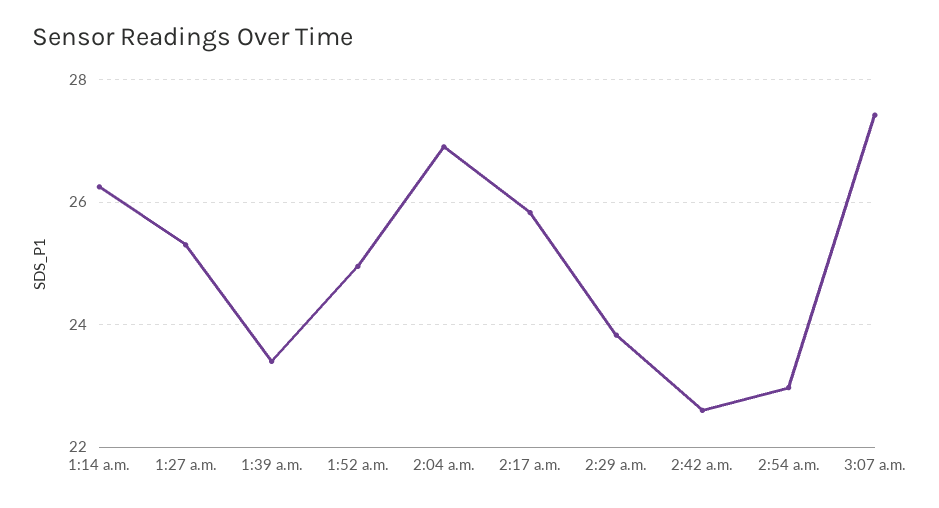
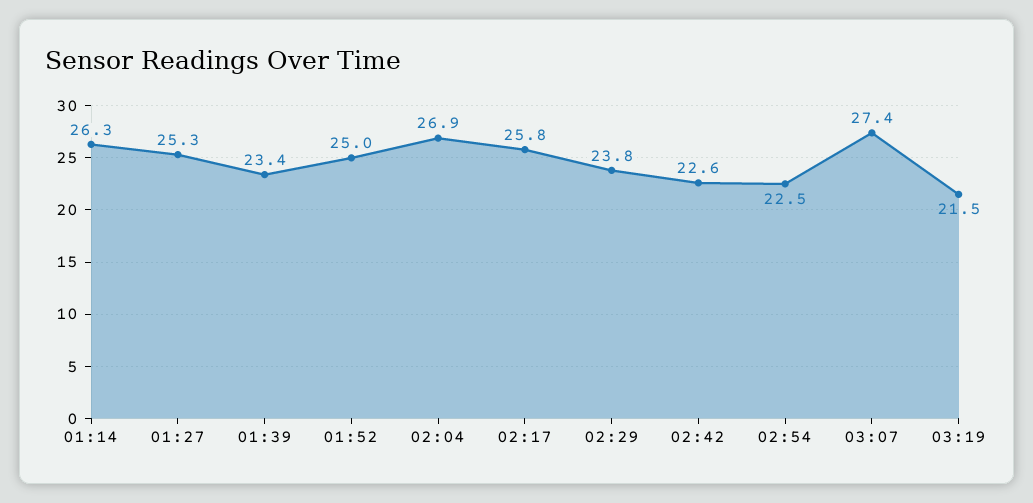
2:54 a.m.: 23 -> 22.5
03:19: none -> 21.5

